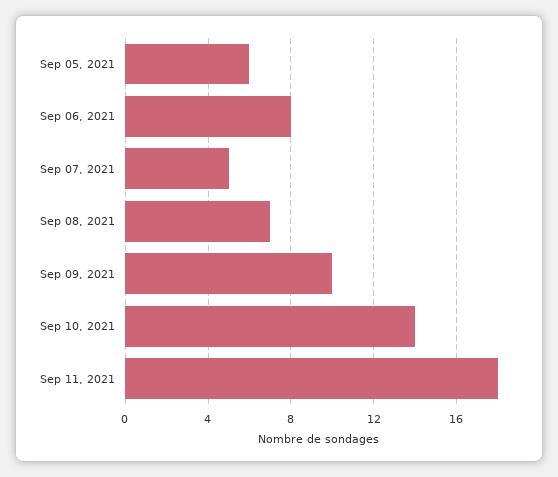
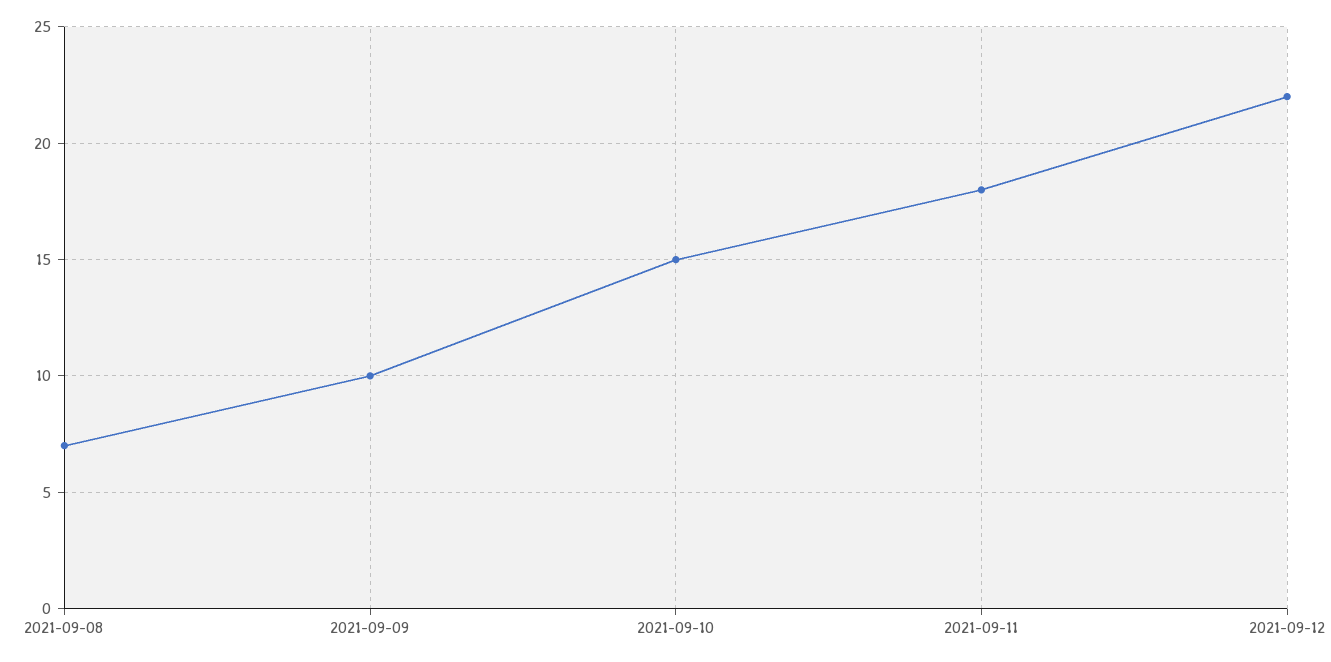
Sep 05, 2021: 6 -> none
Sep 06, 2021: 8 -> none
Sep 07, 2021: 5 -> none
Sep 10, 2021: 14 -> 15
2021-09-12: none -> 22

